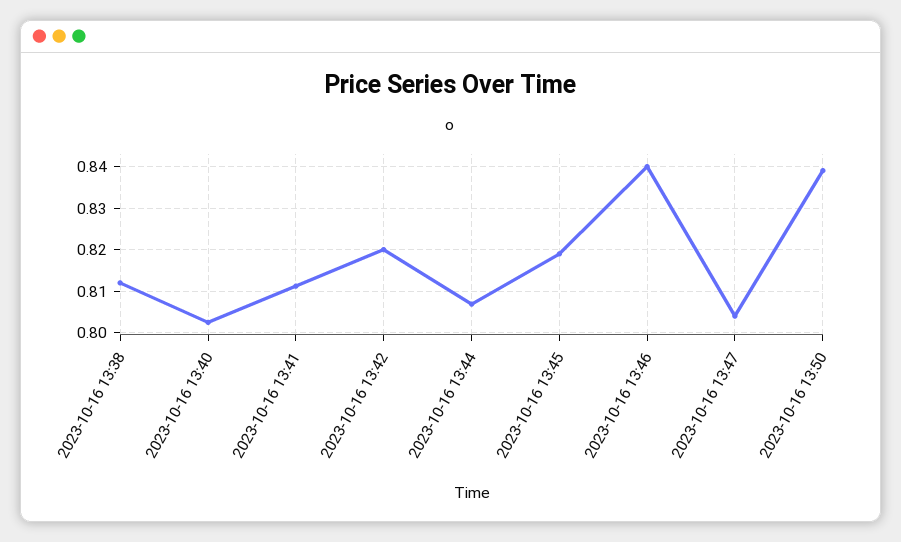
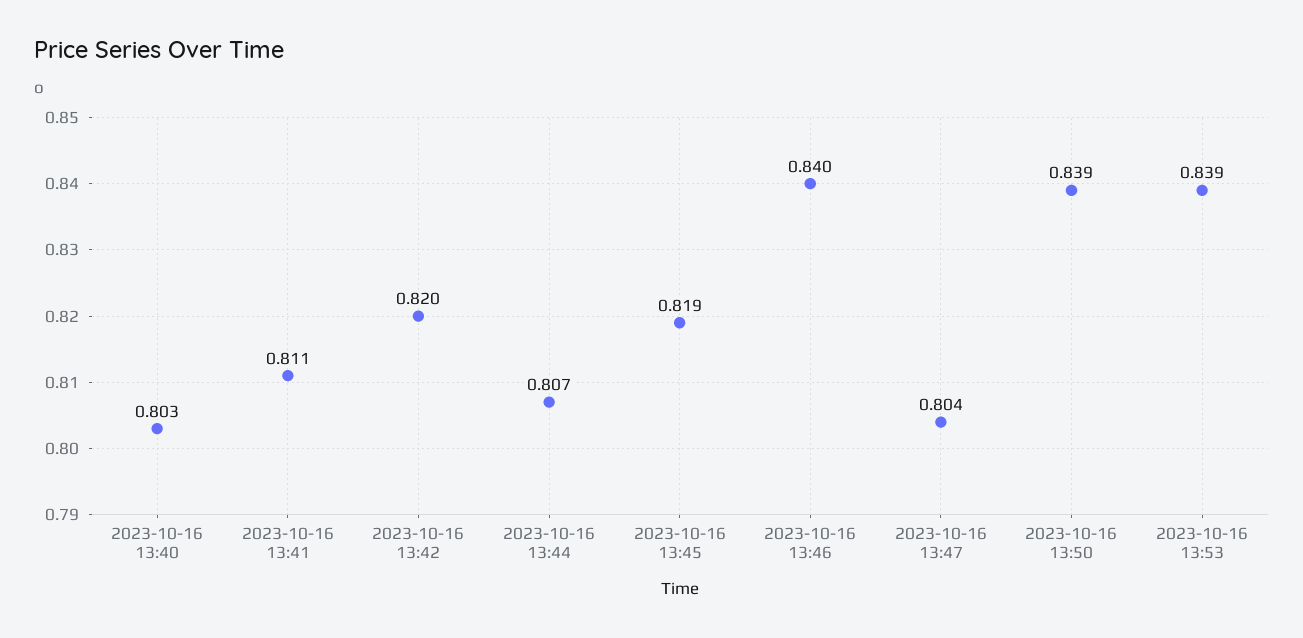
2023-10-16 13:38: 0.812 -> none
2023-10-16 13:53: none -> 0.839

